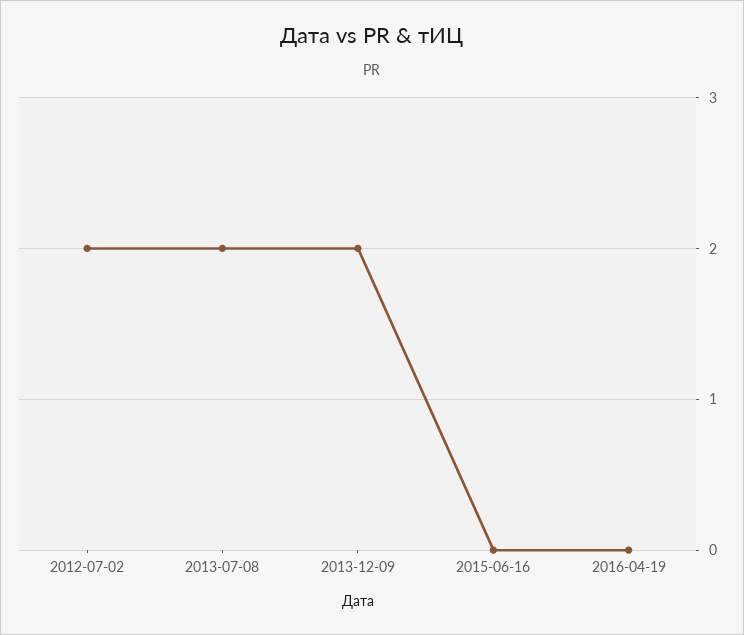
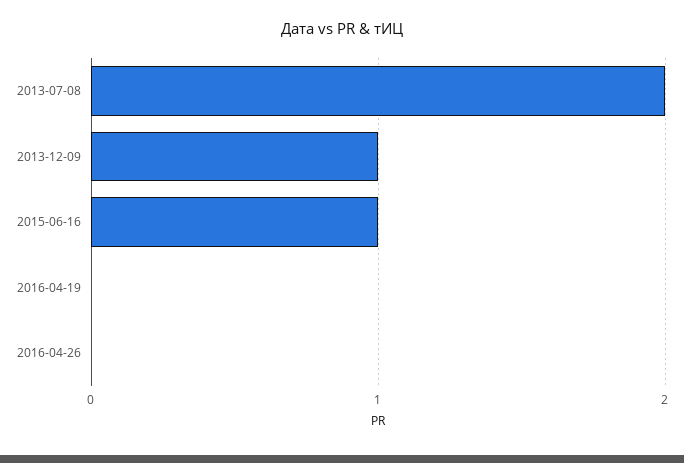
2012-07-02: 2 -> none
2013-12-09: 2 -> 1
2015-06-16: 0 -> 1
2016-04-26: none -> 0

